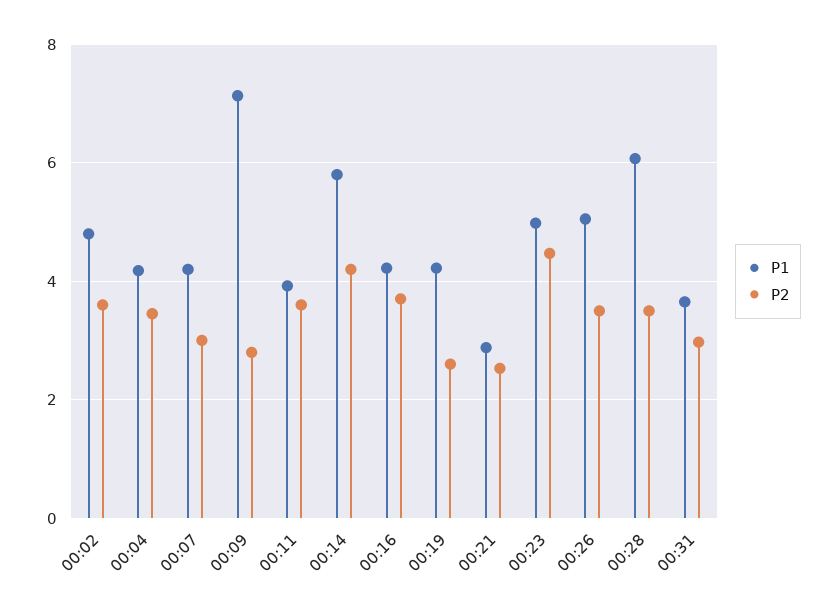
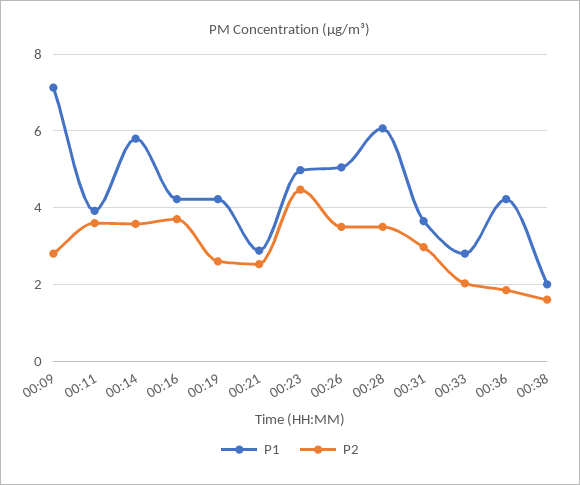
P1, 00:02: 4.8 -> none
P2, 00:02: 3.6 -> none
P1, 00:04: 4.2 -> none
P2, 00:04: 3.4 -> none
P1, 00:07: 4.2 -> none
P2, 00:07: 3 -> none
P2, 00:14: 4.2 -> 3.6
P1, 00:33: none -> 2.8
P2, 00:33: none -> 2
P1, 00:36: none -> 4.2
P2, 00:36: none -> 1.8
P1, 00:38: none -> 2
P2, 00:38: none -> 1.6

